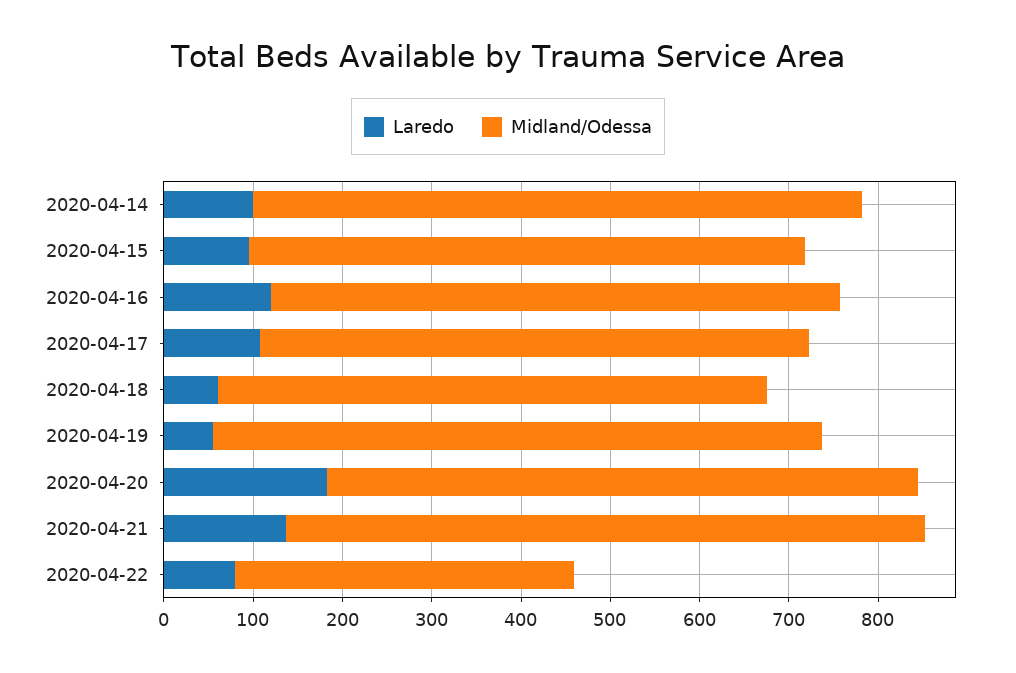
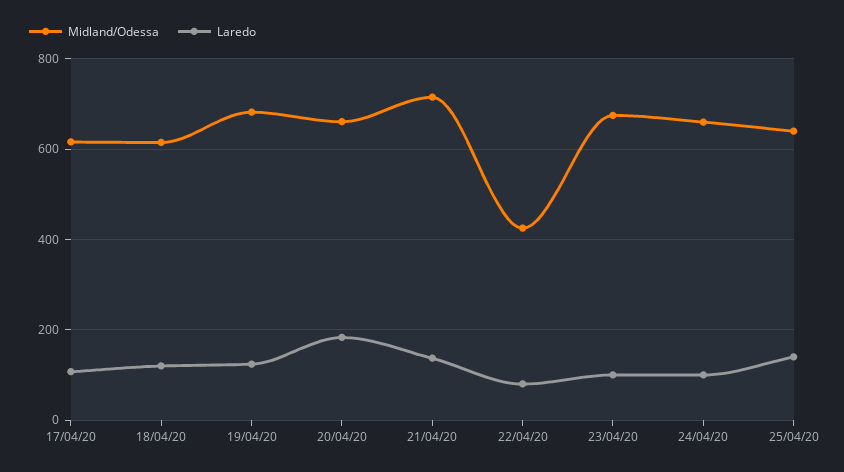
Laredo, 2020-04-14: 100 -> none
Midland/Odessa, 2020-04-14: 680 -> none
Laredo, 2020-04-15: 100 -> none
Midland/Odessa, 2020-04-15: 620 -> none
Laredo, 2020-04-16: 120 -> none
Midland/Odessa, 2020-04-16: 640 -> none
Laredo, 2020-04-18: 60 -> 120
Laredo, 2020-04-19: 60 -> 120
Midland/Odessa, 2020-04-22: 380 -> 420
Midland/Odessa, 23/04/20: none -> 680
Laredo, 23/04/20: none -> 100
Midland/Odessa, 24/04/20: none -> 660
Laredo, 24/04/20: none -> 100
Midland/Odessa, 25/04/20: none -> 640
Laredo, 25/04/20: none -> 140

